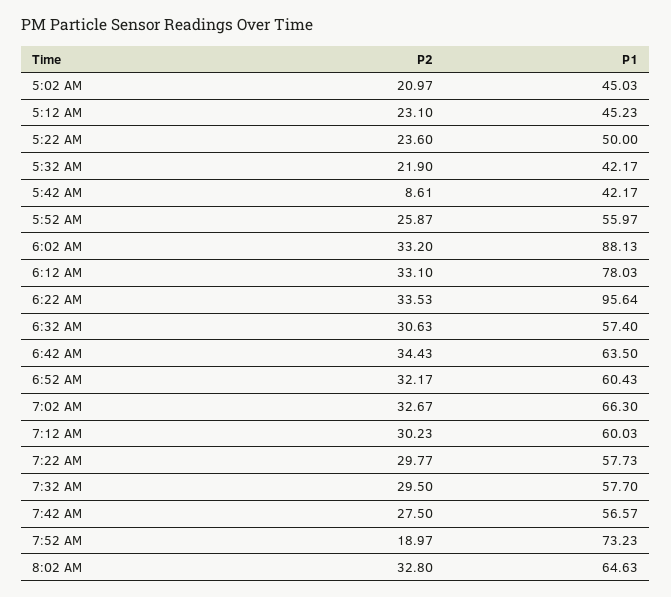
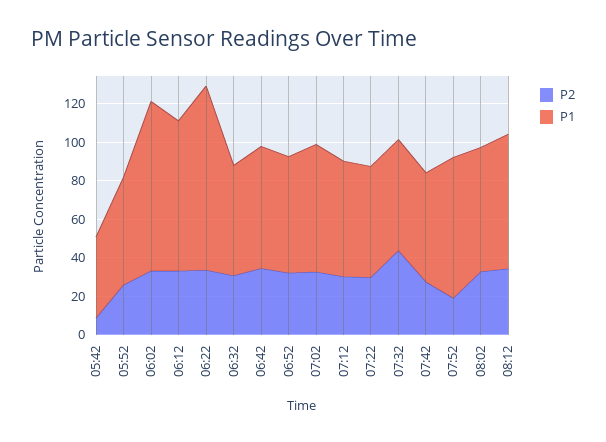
P2, 5:02 AM: 20.97 -> none
P1, 5:02 AM: 45.03 -> none
P2, 5:12 AM: 23.1 -> none
P1, 5:12 AM: 45.23 -> none
P2, 5:22 AM: 23.6 -> none
P1, 5:22 AM: 50 -> none
P2, 5:32 AM: 21.9 -> none
P1, 5:32 AM: 42.17 -> none
P2, 7:32 AM: 29.5 -> 45
P2, 08:12: none -> 35
P1, 08:12: none -> 70

